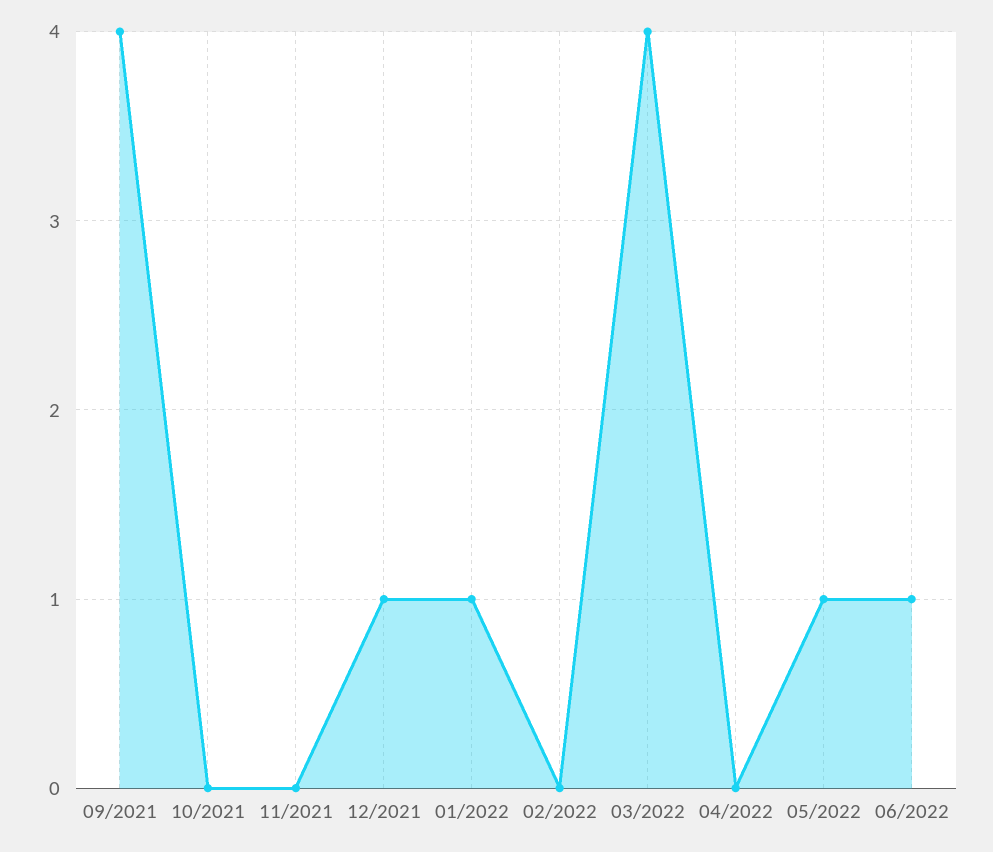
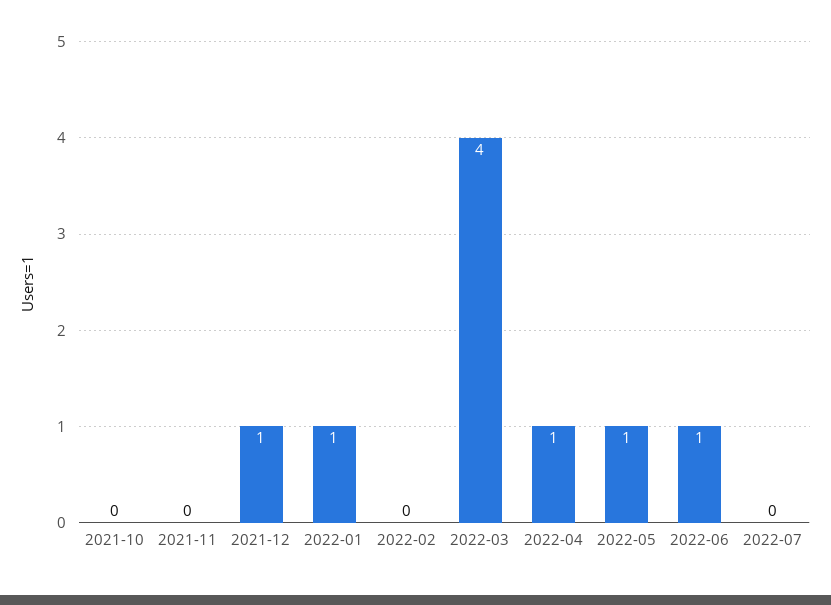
09/2021: 4 -> none
04/2022: 0 -> 1
2022-07: none -> 0

